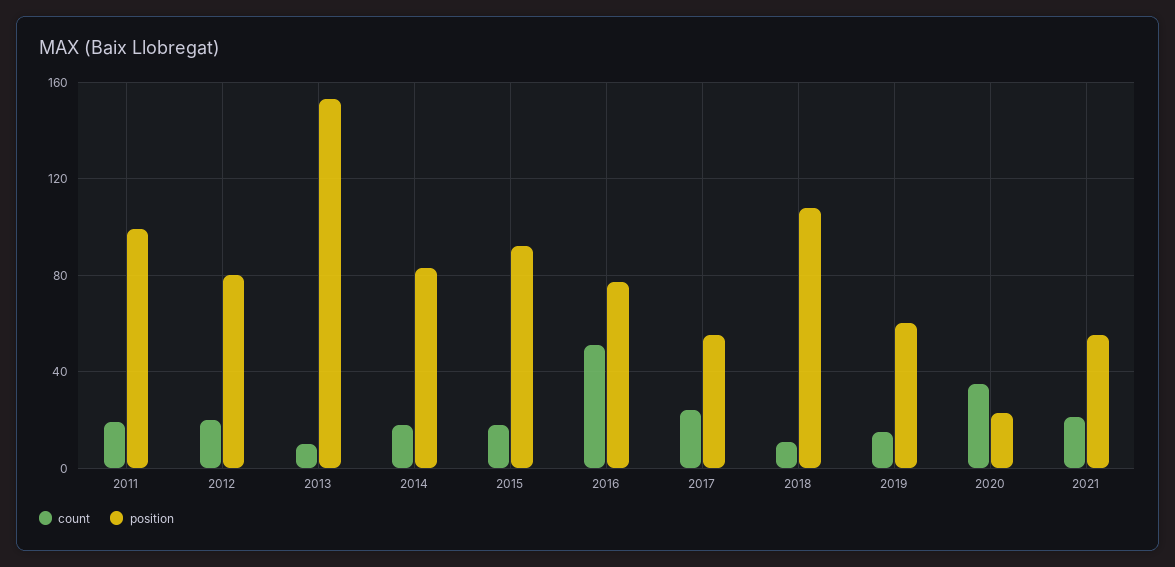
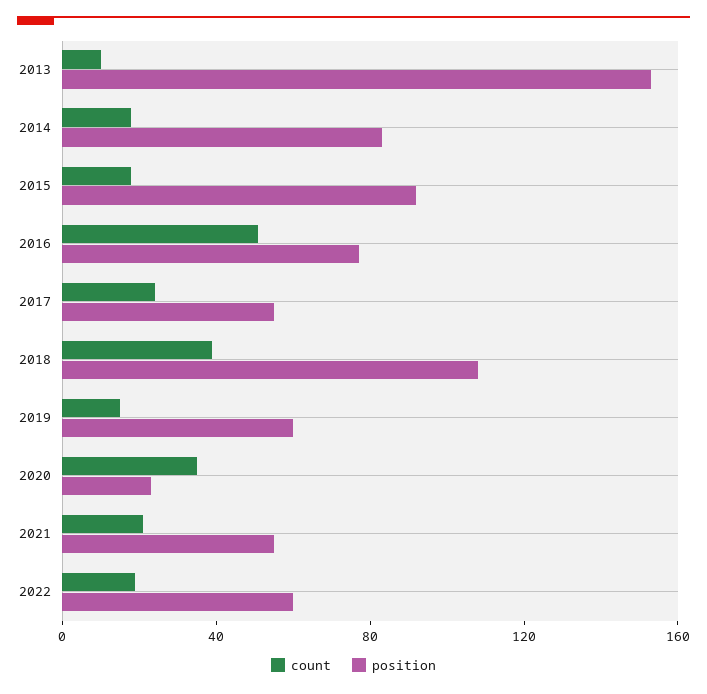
count, 2011: 20 -> none
position, 2011: 100 -> none
count, 2012: 20 -> none
position, 2012: 80 -> none
count, 2018: 10 -> 40
count, 2022: none -> 20
position, 2022: none -> 60

